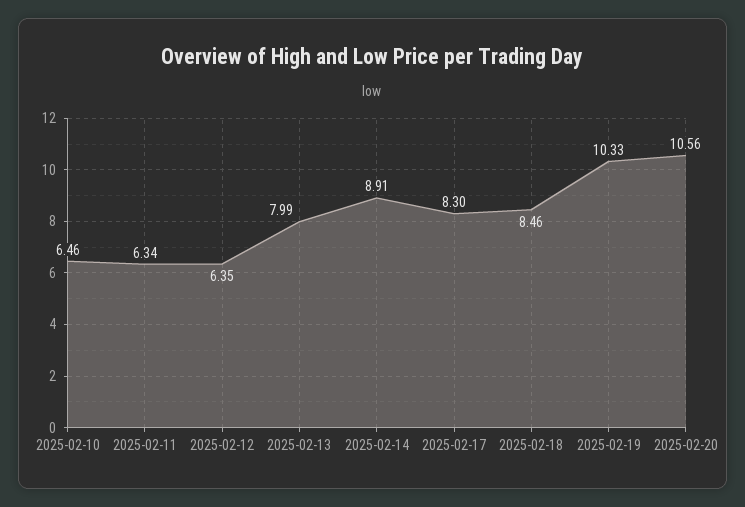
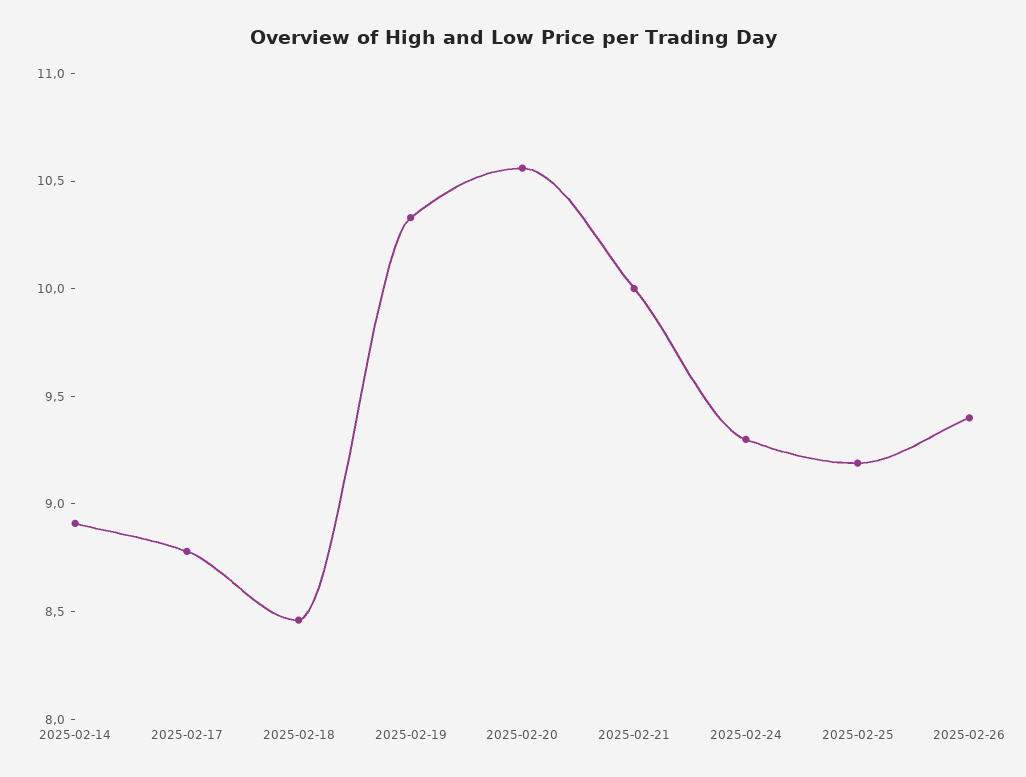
2025-02-10: 6.46 -> none
2025-02-11: 6.34 -> none
2025-02-12: 6.35 -> none
2025-02-13: 7.99 -> none
2025-02-17: 8.3 -> 8.8
2025-02-21: none -> 10
2025-02-24: none -> 9.3
2025-02-25: none -> 9.2
2025-02-26: none -> 9.4

